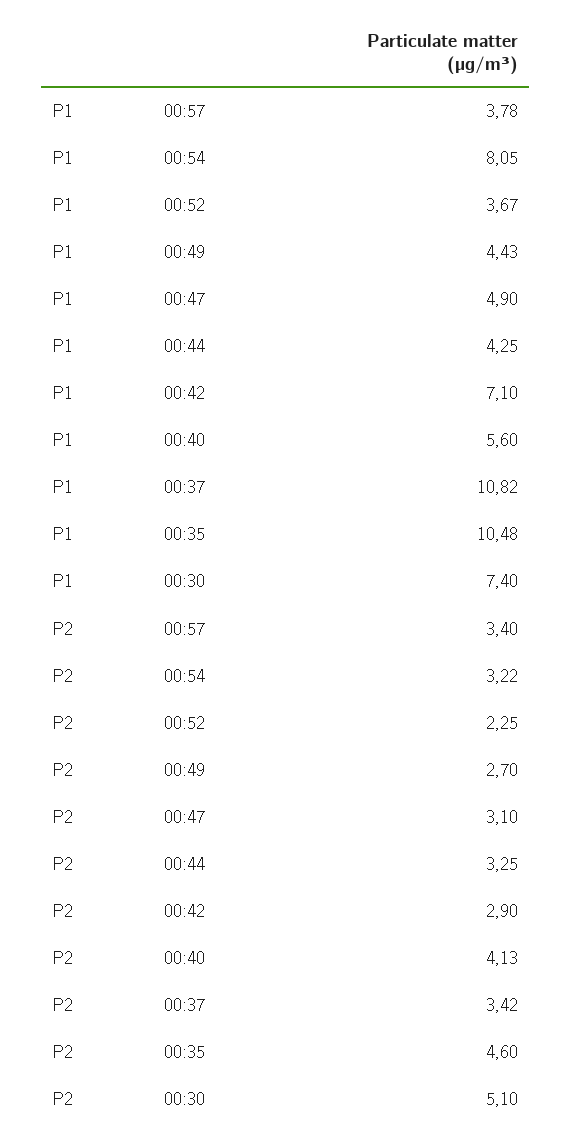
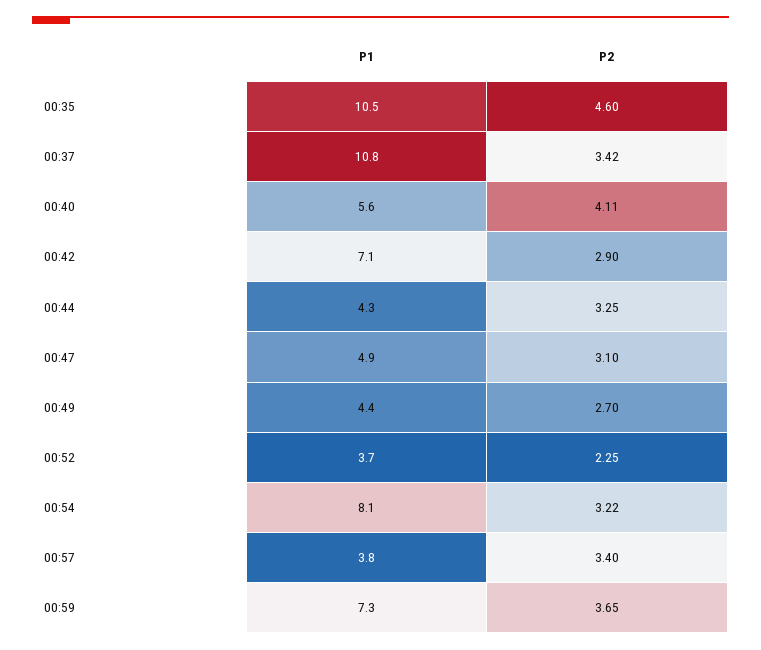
P1, 00:30: 7.4 -> none
P2, 00:40: 4.13 -> 4.11
P2, 00:30: 5.1 -> none
P1, 00:59: none -> 7.3
P2, 00:59: none -> 3.65

